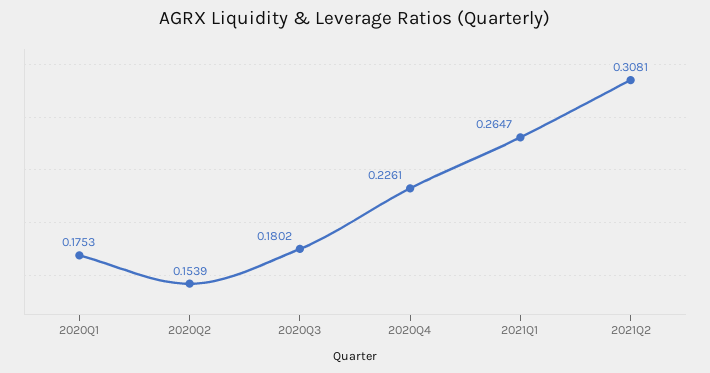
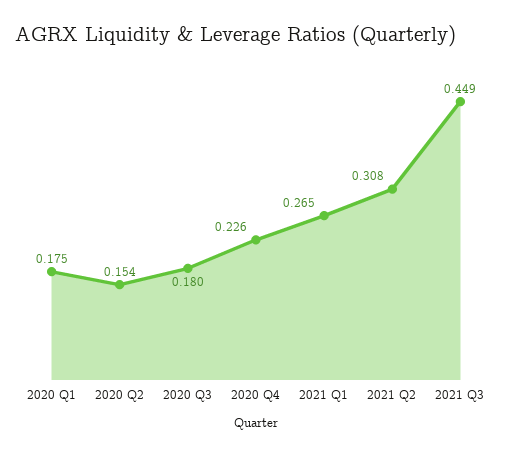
2021 Q3: none -> 0.449

